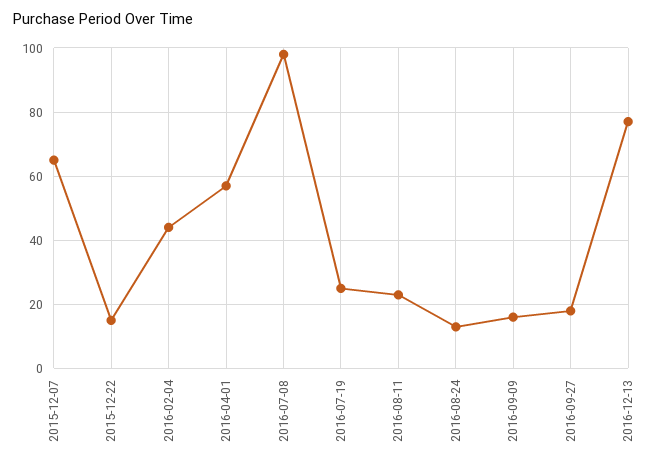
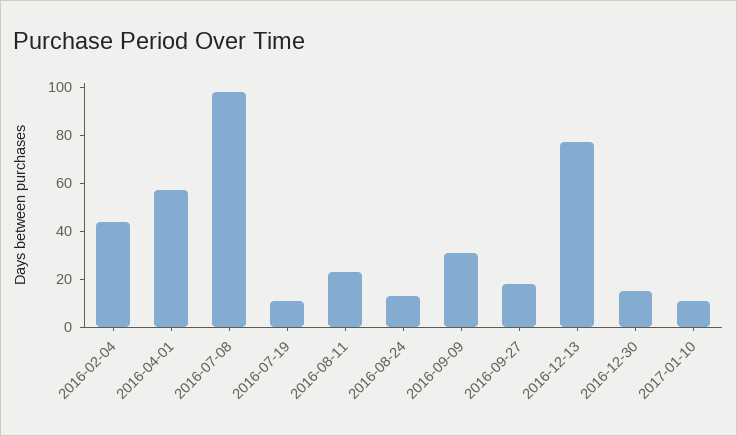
2015-12-07: 65 -> none
2015-12-22: 15 -> none
2016-07-19: 25 -> 10
2016-09-09: 15 -> 30
2016-12-30: none -> 15
2017-01-10: none -> 10

